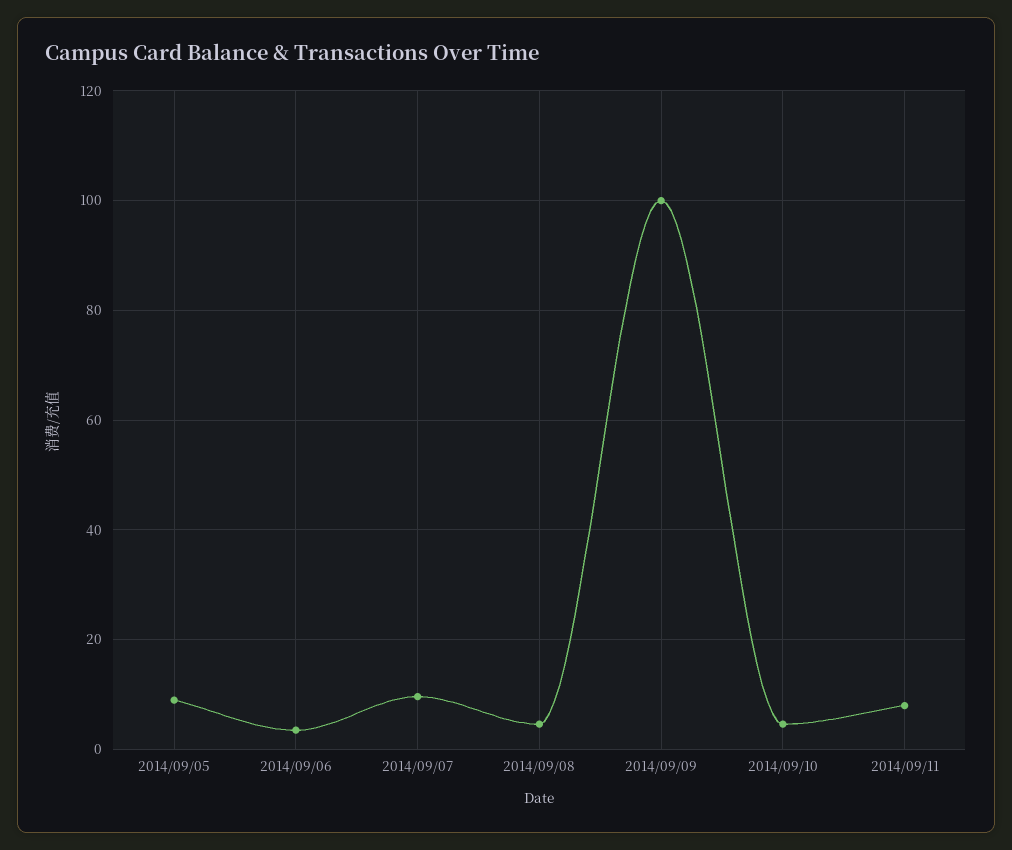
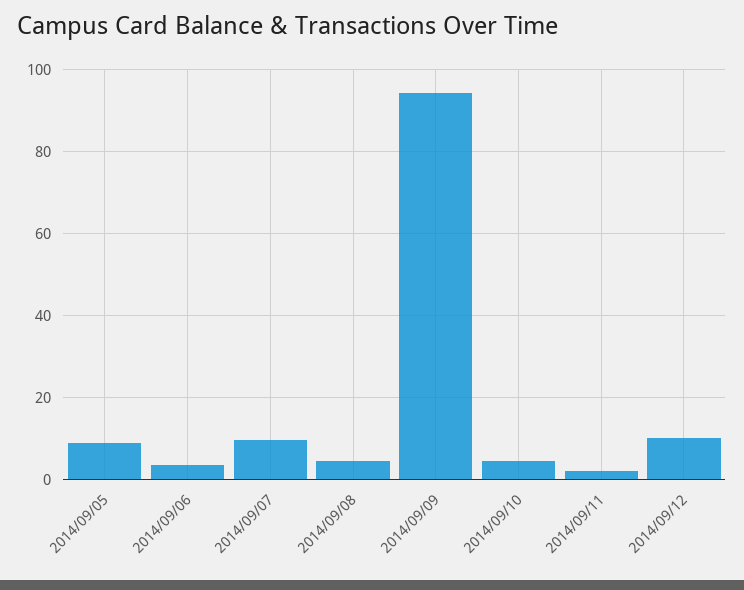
2014/09/09: 100 -> 94
2014/09/11: 8 -> 2
2014/09/12: none -> 10

